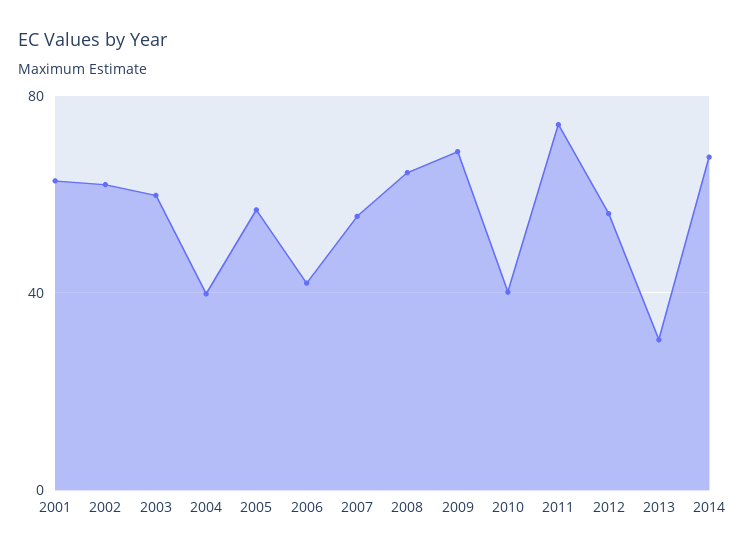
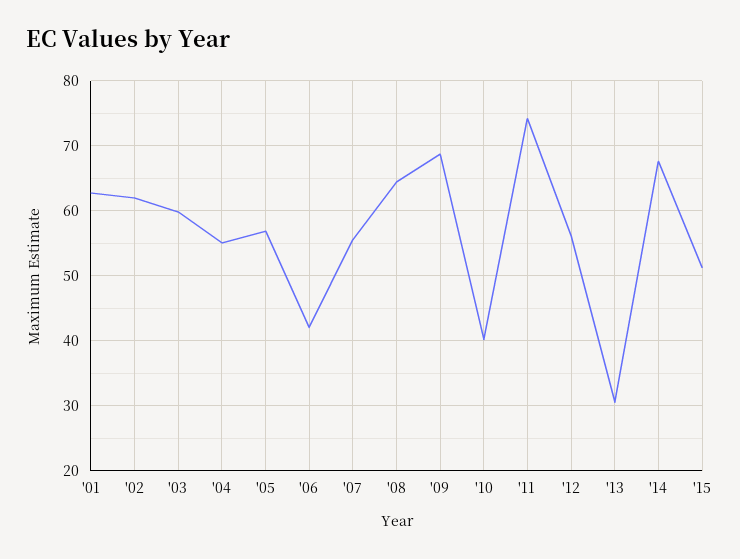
2004: 40 -> 55
'15: none -> 51

